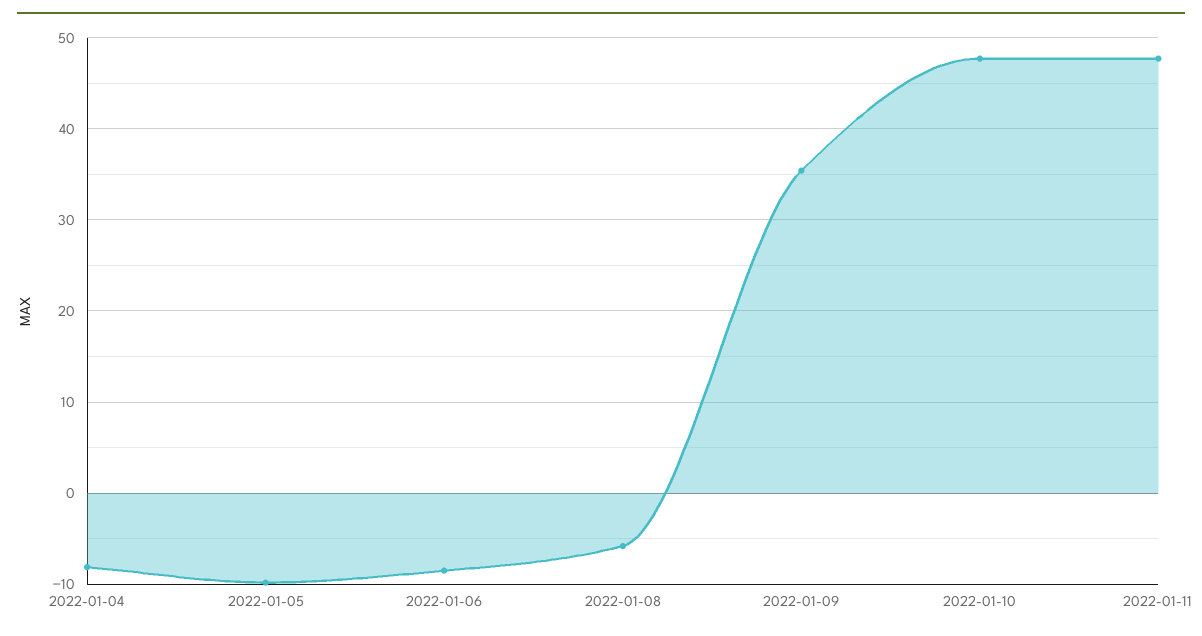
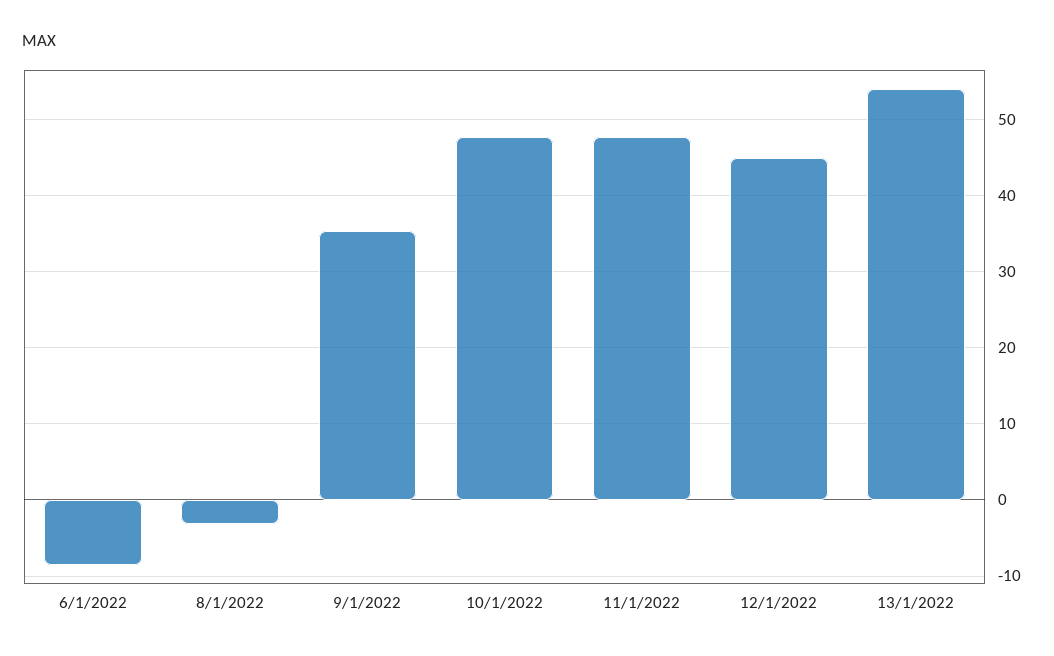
2022-01-04: -8 -> none
2022-01-05: -10 -> none
2022-01-08: -6 -> -3
12/1/2022: none -> 45
13/1/2022: none -> 54

